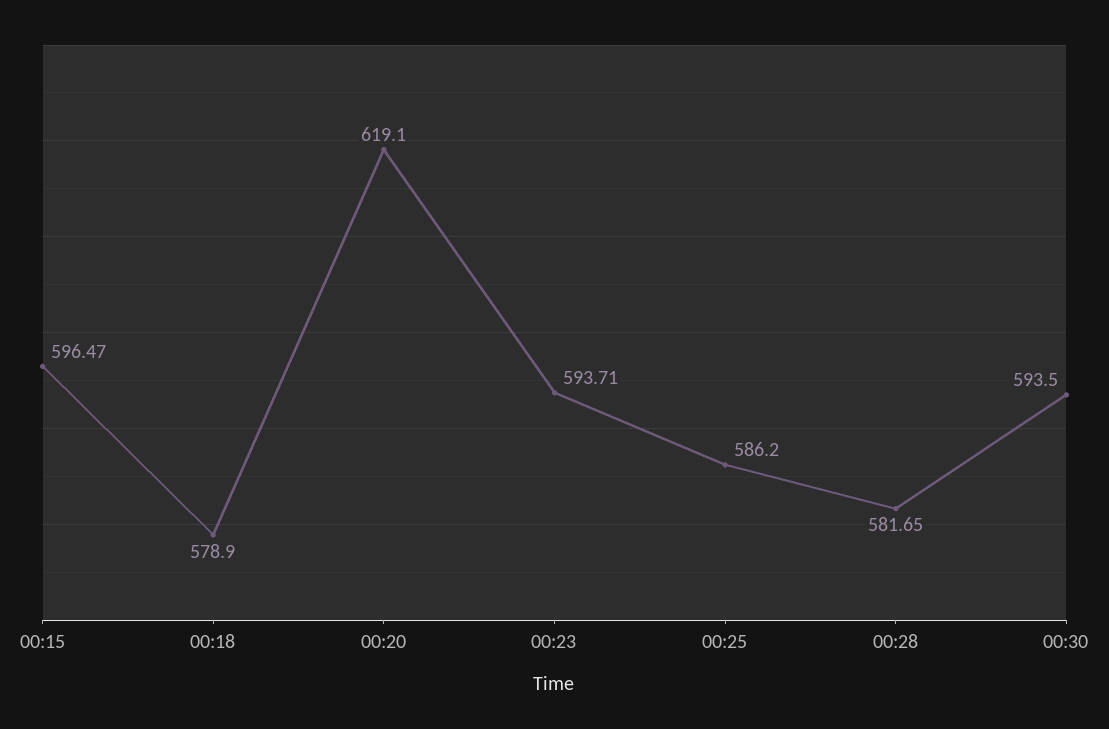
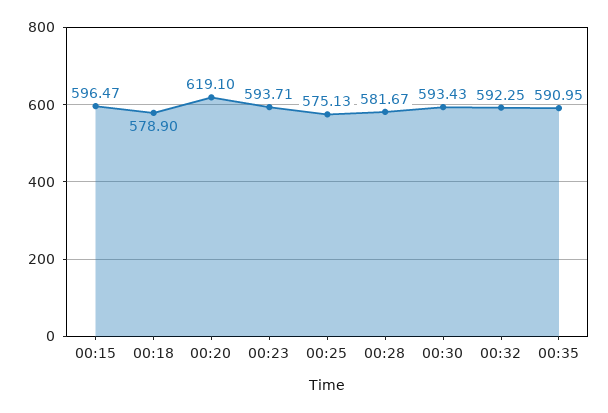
00:25: 586.2 -> 575.13
00:28: 581.65 -> 581.67
00:30: 593.5 -> 593.43
00:32: none -> 592.25
00:35: none -> 590.95

